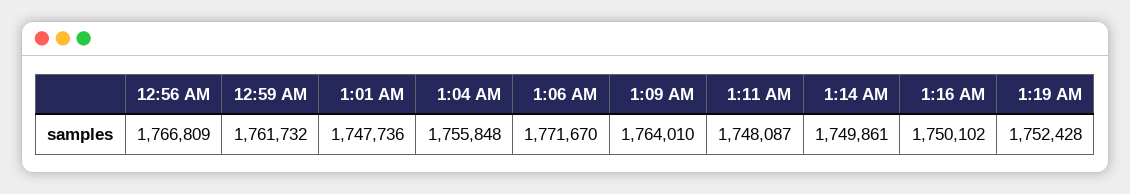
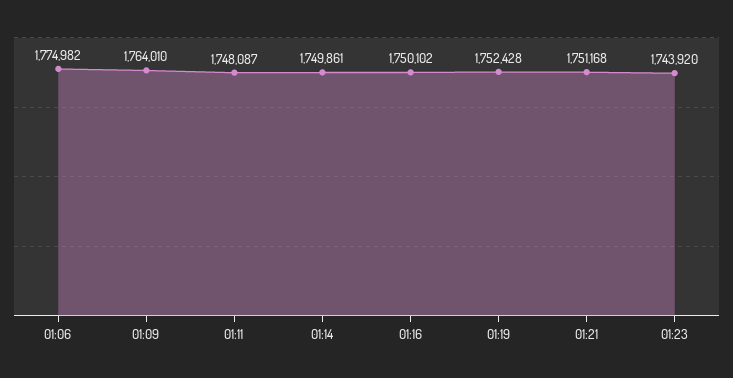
12:56 AM: 1766809 -> none
12:59 AM: 1761732 -> none
1:01 AM: 1747736 -> none
1:04 AM: 1755848 -> none
1:06 AM: 1771670 -> 1774982
01:21: none -> 1751168
01:23: none -> 1743920

